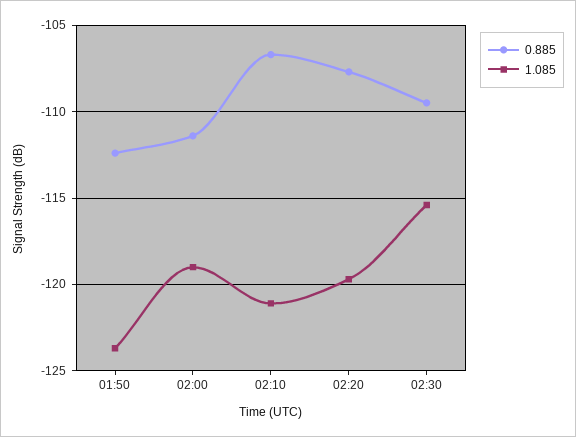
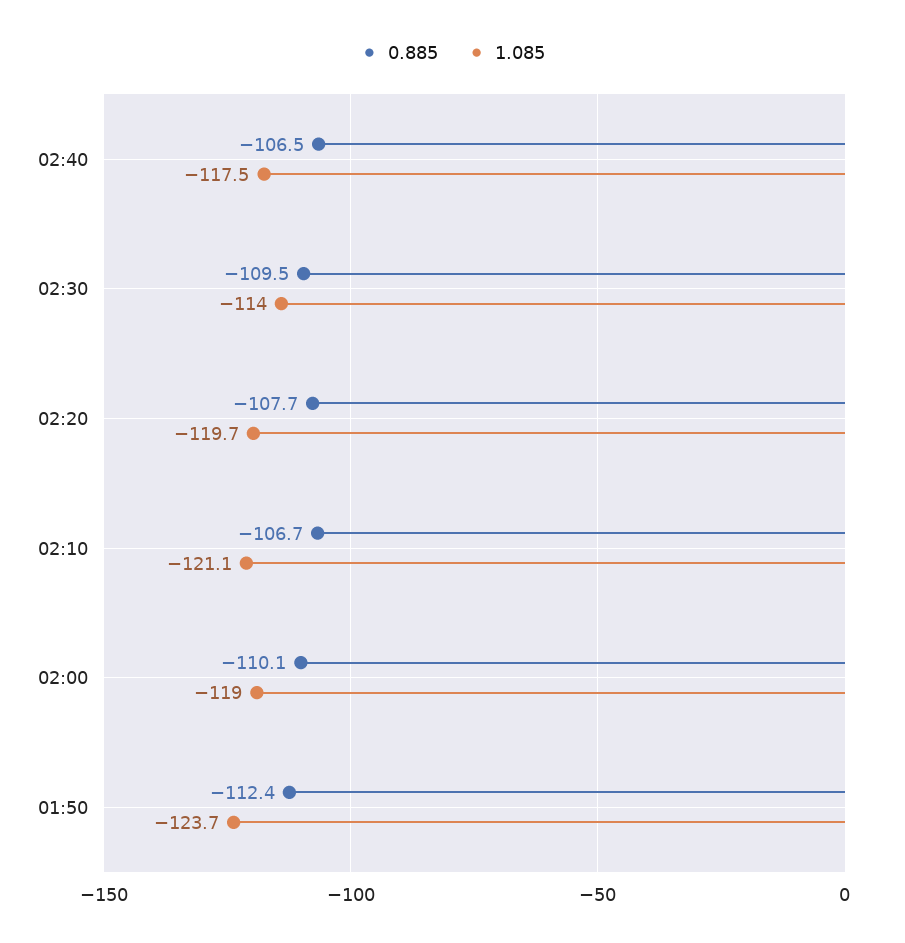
0.885, 02:00: -111.5 -> -110.1
1.085, 02:30: -115.5 -> -114
0.885, 02:40: none -> -106.5
1.085, 02:40: none -> -117.5

